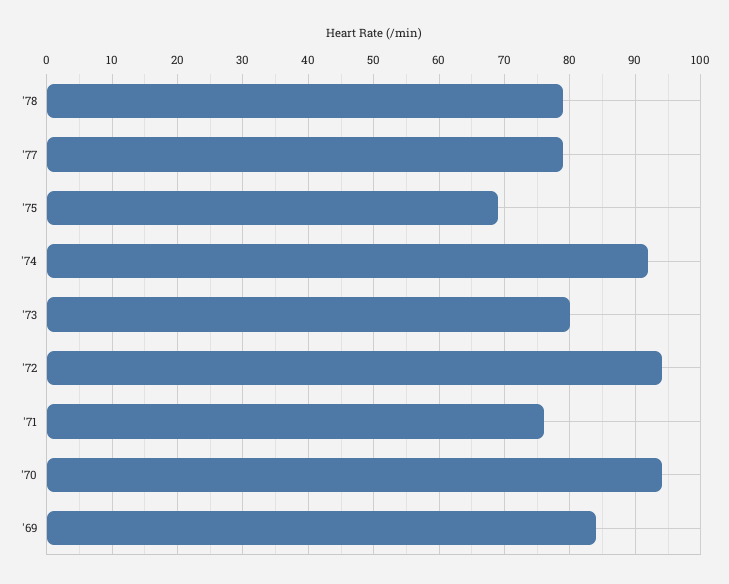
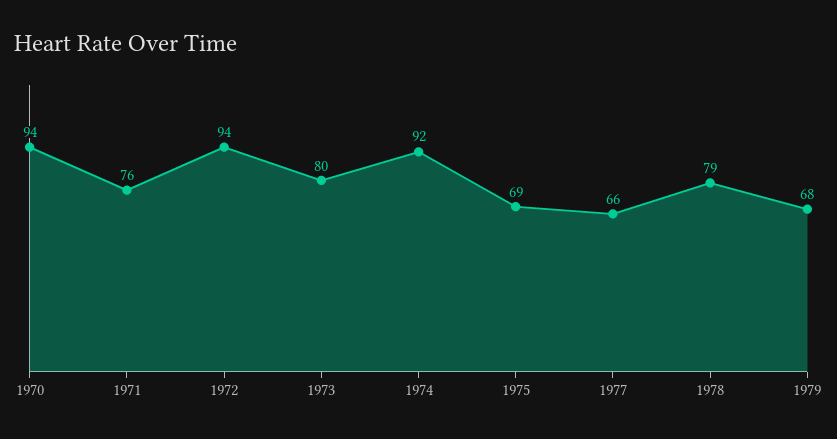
'77: 79 -> 66
'69: 84 -> none
1979: none -> 68

